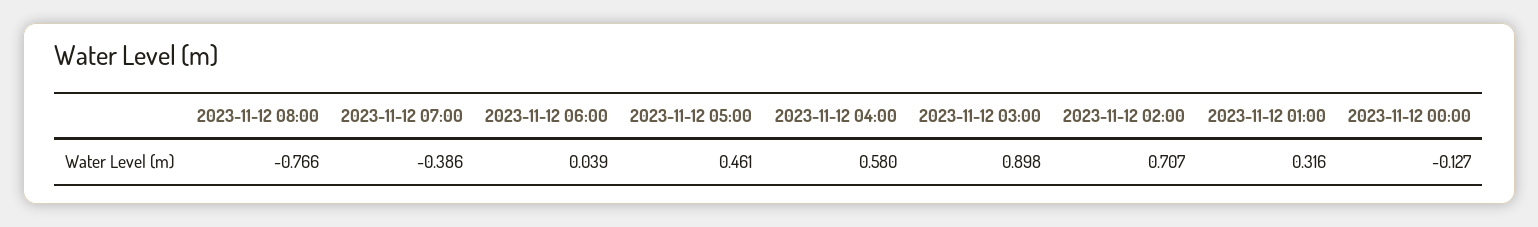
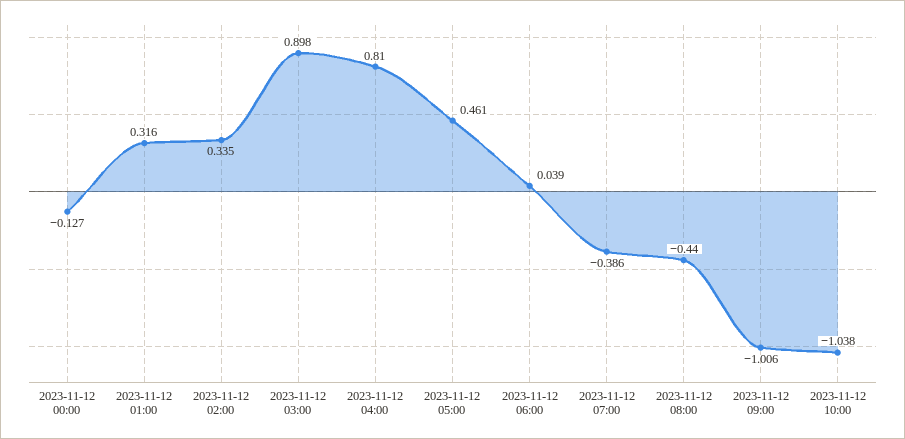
2023-11-12 08:00: -0.766 -> -0.44
2023-11-12 04:00: 0.58 -> 0.81
2023-11-12 02:00: 0.707 -> 0.335
2023-11-12 09:00: none -> -1.006
2023-11-12 10:00: none -> -1.038

